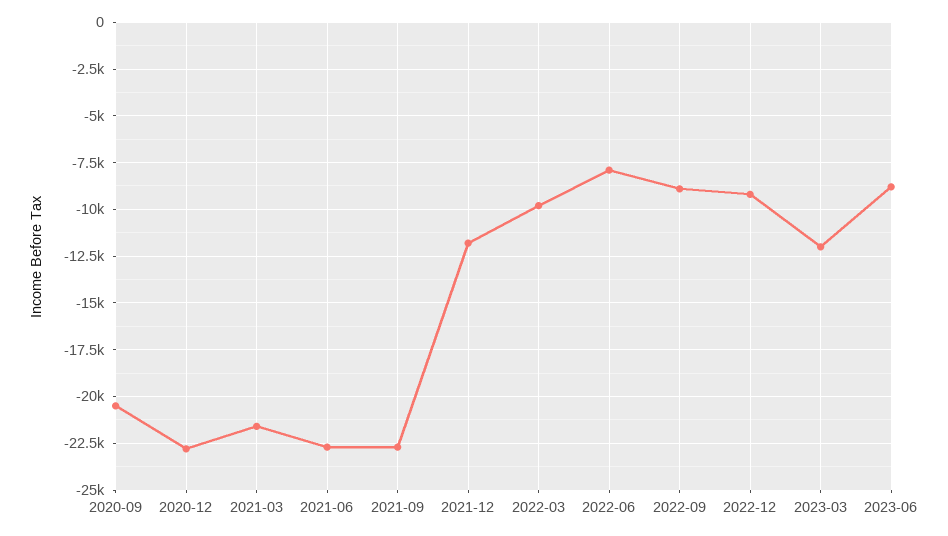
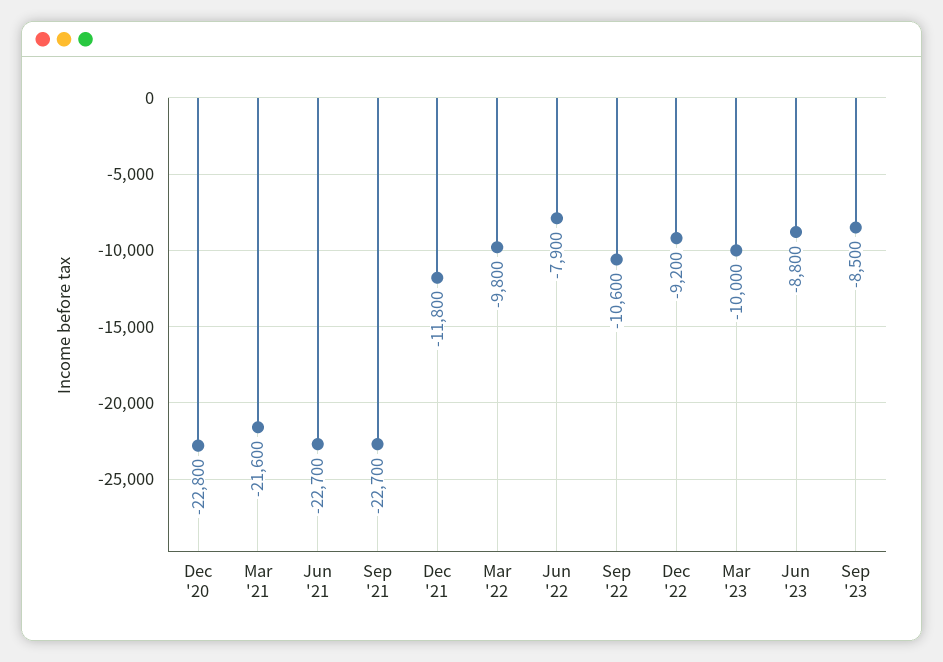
2020-09: -20500 -> none
2022-09: -9000 -> -10600
2023-03: -12000 -> -10000
Sep '23: none -> -8500

